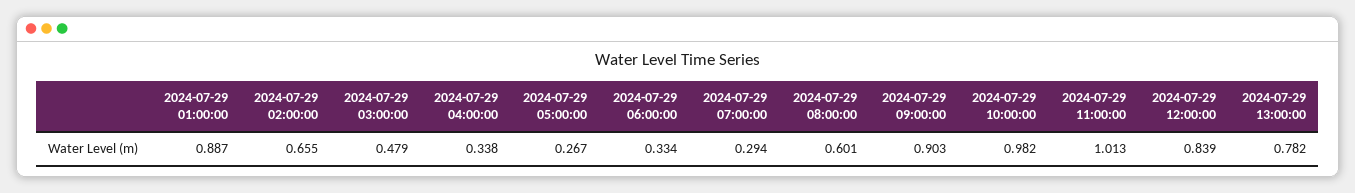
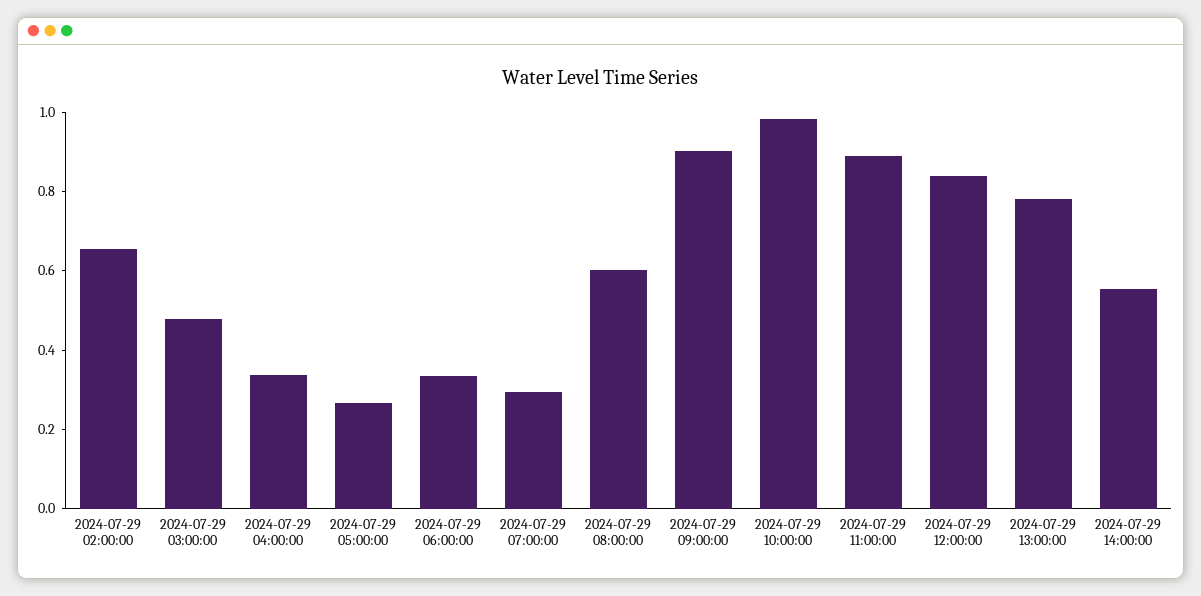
2024-07-29 01:00:00: 0.887 -> none
2024-07-29 11:00:00: 1.013 -> 0.9
2024-07-29 14:00:00: none -> 0.55

